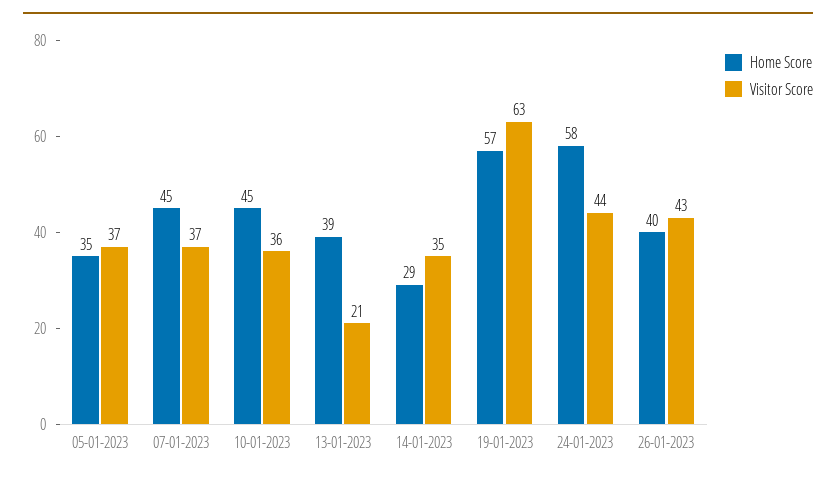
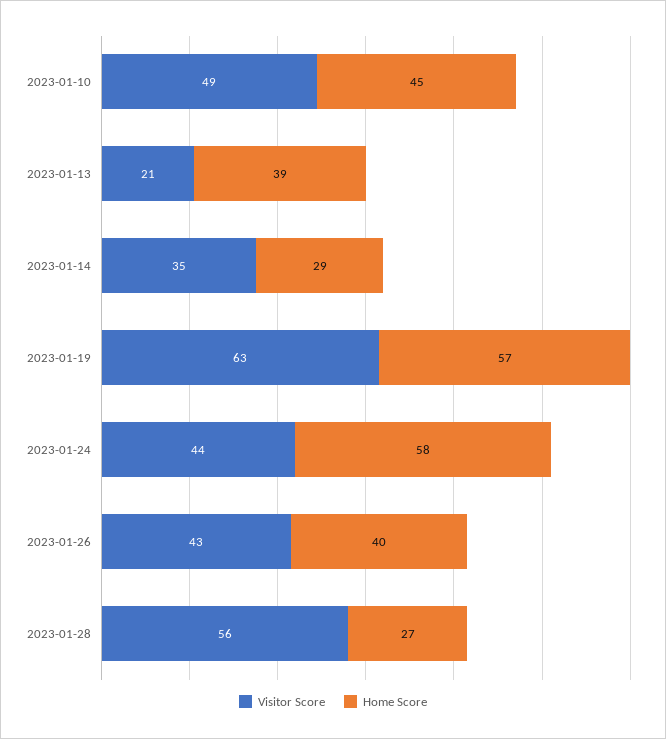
Home Score, 05-01-2023: 35 -> none
Visitor Score, 05-01-2023: 37 -> none
Home Score, 07-01-2023: 45 -> none
Visitor Score, 07-01-2023: 37 -> none
Visitor Score, 10-01-2023: 36 -> 49
Visitor Score, 2023-01-28: none -> 56
Home Score, 2023-01-28: none -> 27

